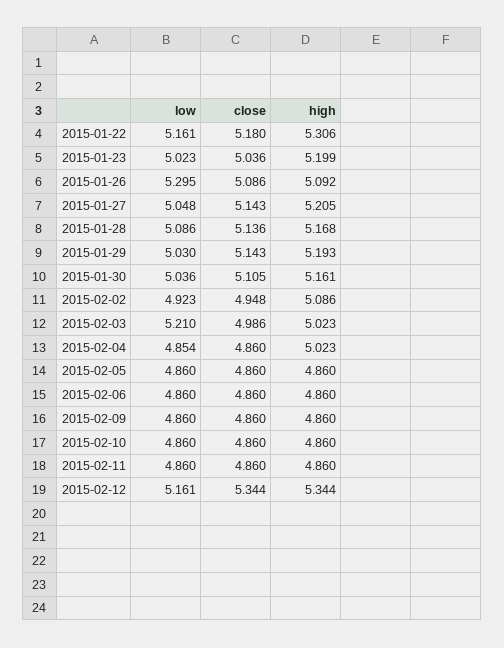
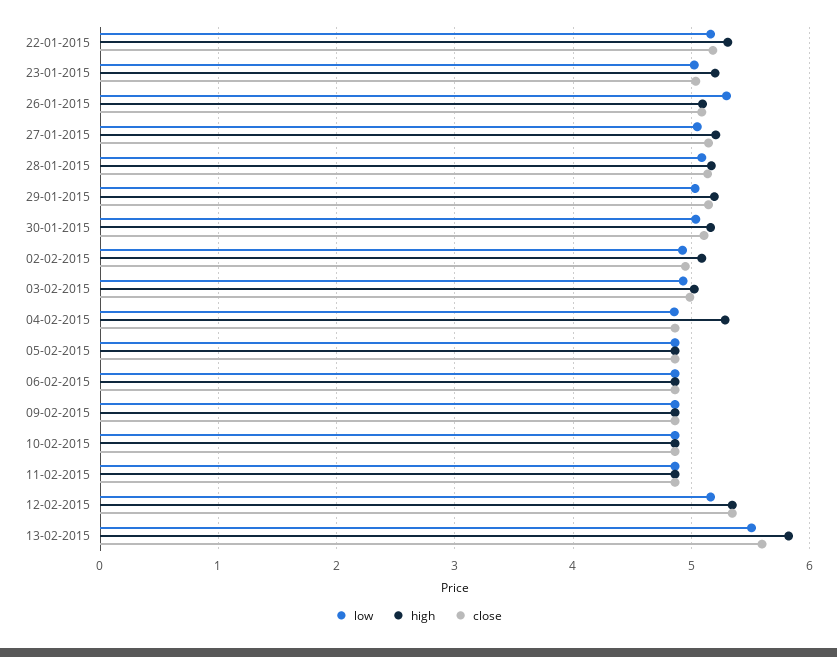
low, 2015-02-03: 5.21 -> 4.9
high, 2015-02-04: 5.023 -> 5.3
low, 13-02-2015: none -> 5.5
high, 13-02-2015: none -> 5.8
close, 13-02-2015: none -> 5.6

